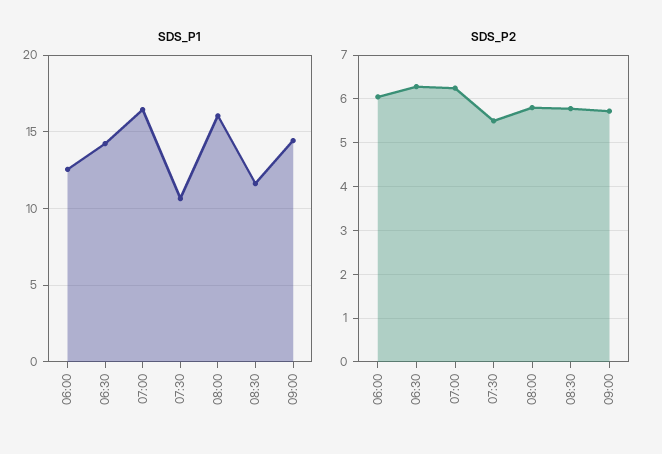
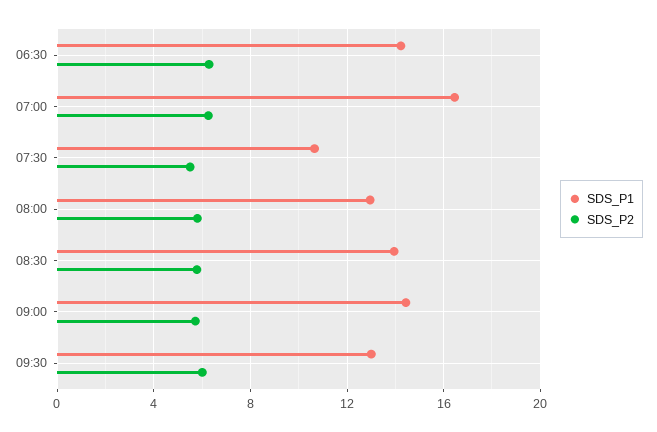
SDS_P1, 06:00: 12.5 -> none
SDS_P1, 08:00: 16 -> 13
SDS_P1, 08:30: 11.5 -> 14
SDS_P2, 06:00: 6 -> none
SDS_P1, 09:30: none -> 13
SDS_P2, 09:30: none -> 6

